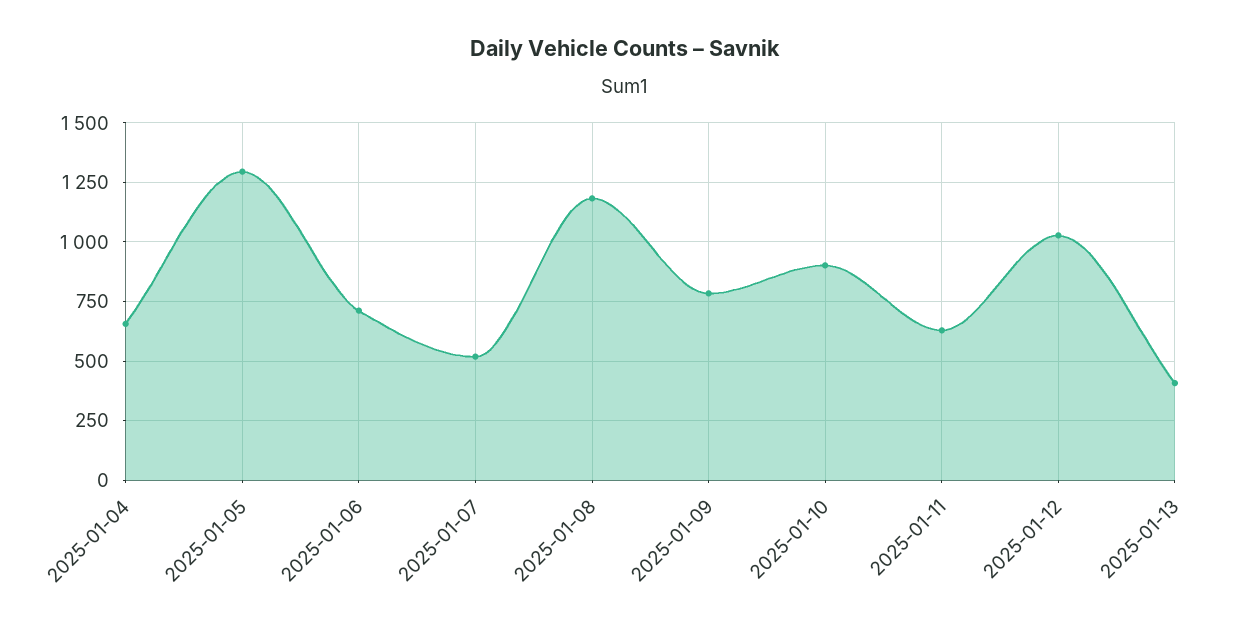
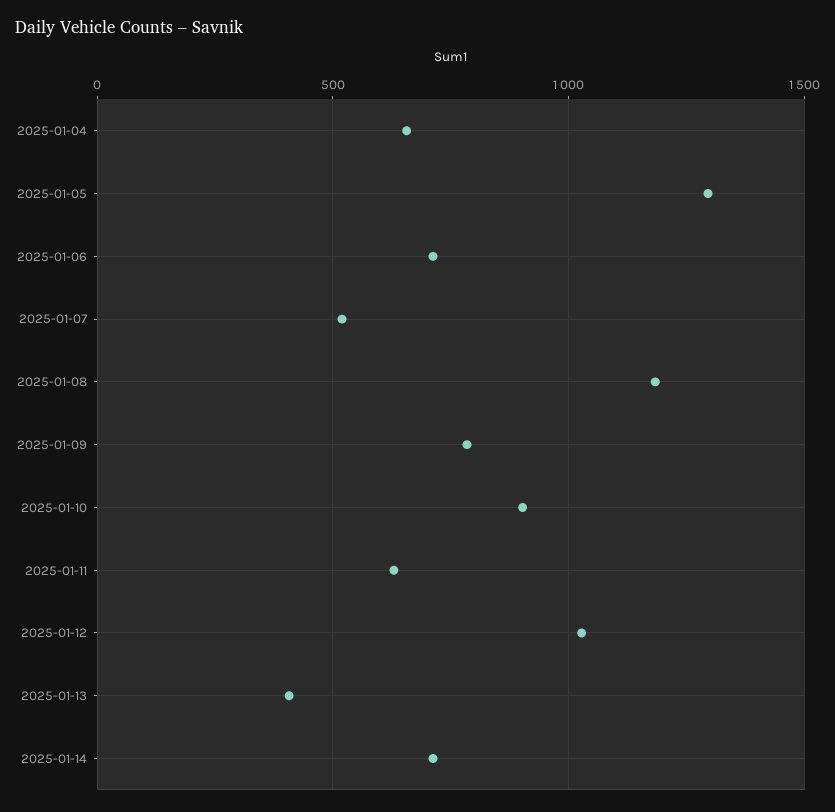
2025-01-14: none -> 700

